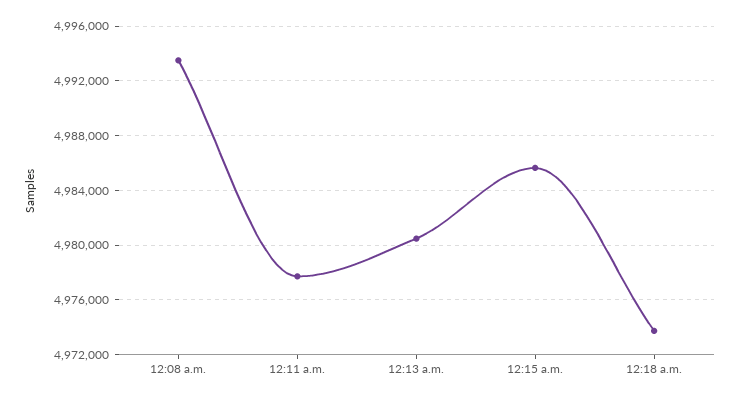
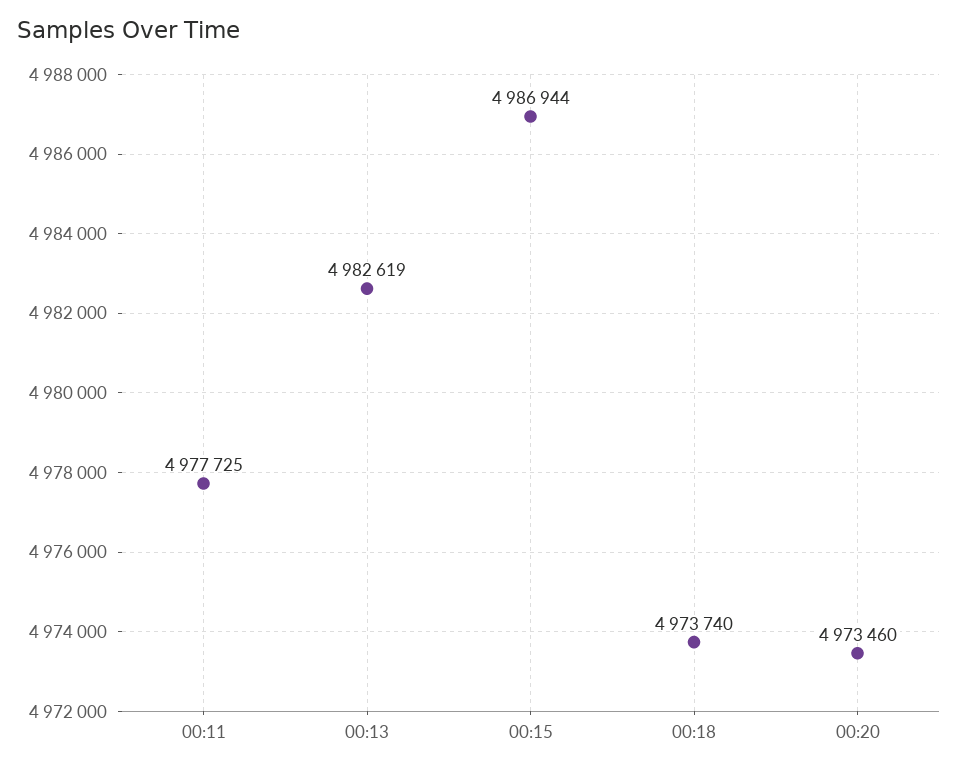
12:08 a.m.: 4993500 -> none
12:13 a.m.: 4980500 -> 4982619
12:15 a.m.: 4985500 -> 4986944
00:20: none -> 4973460

